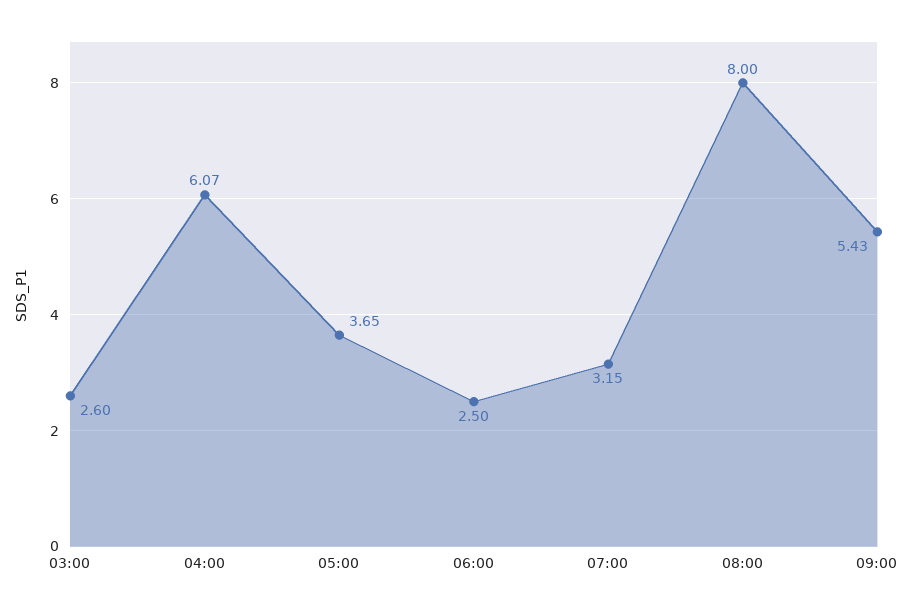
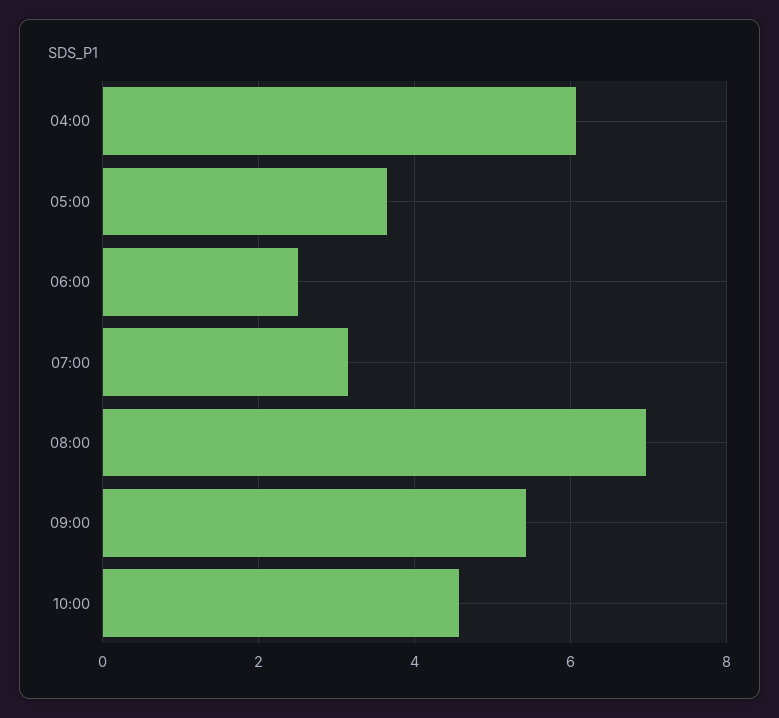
03:00: 2.6 -> none
08:00: 8 -> 7
10:00: none -> 4.6

